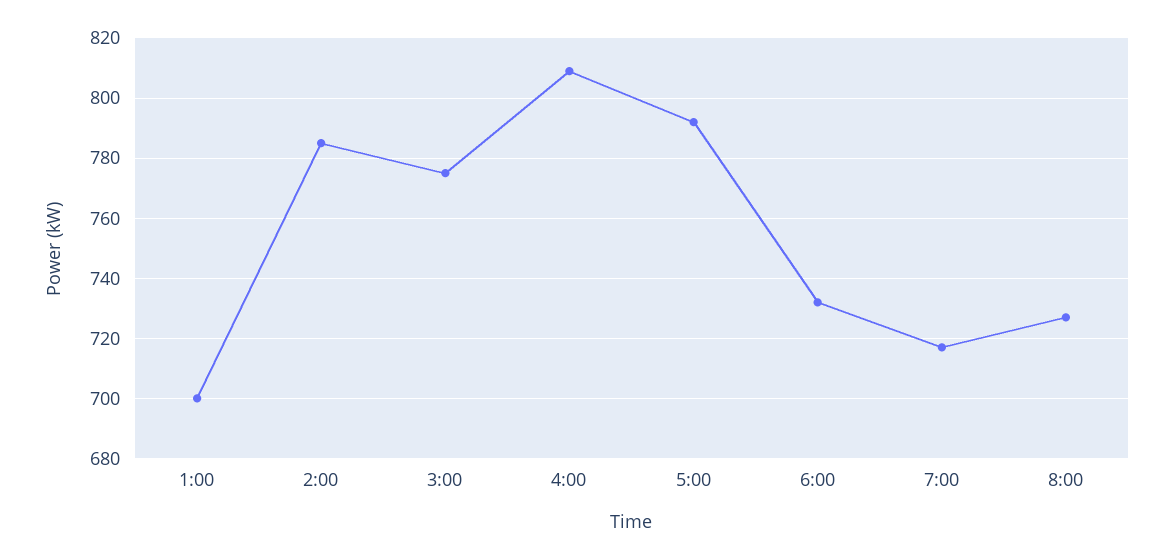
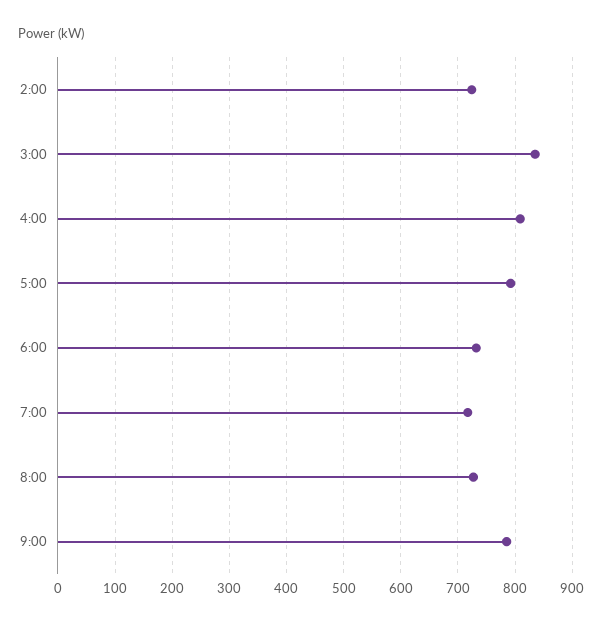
1:00: 700 -> none
2:00: 785 -> 720
3:00: 775 -> 840
9:00: none -> 780

